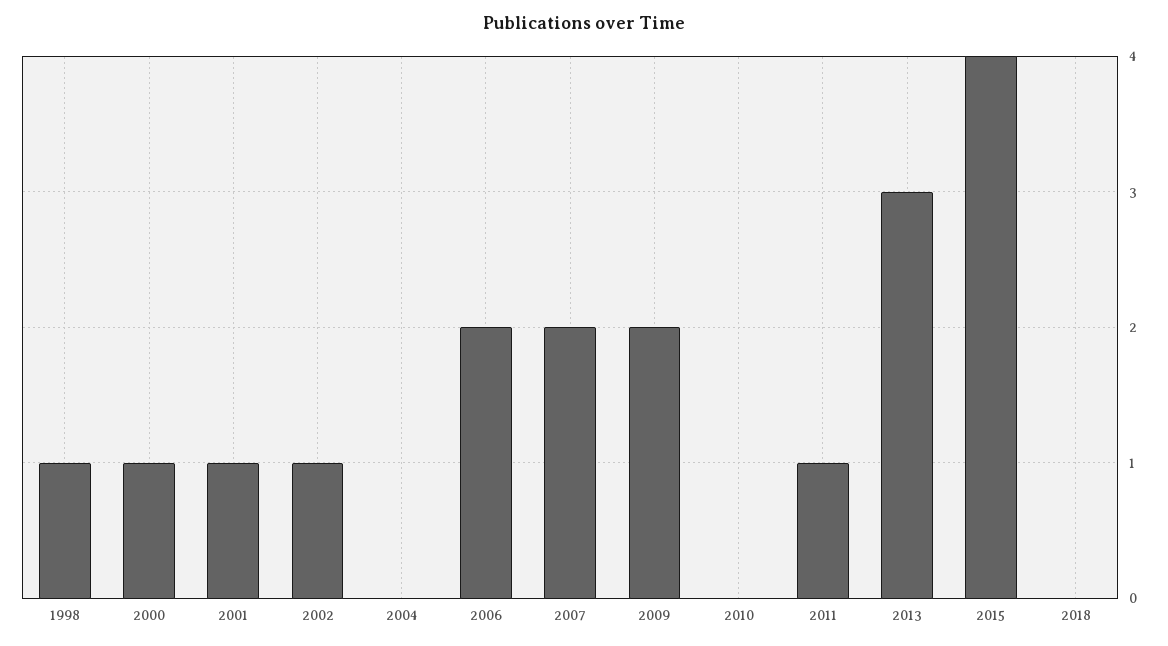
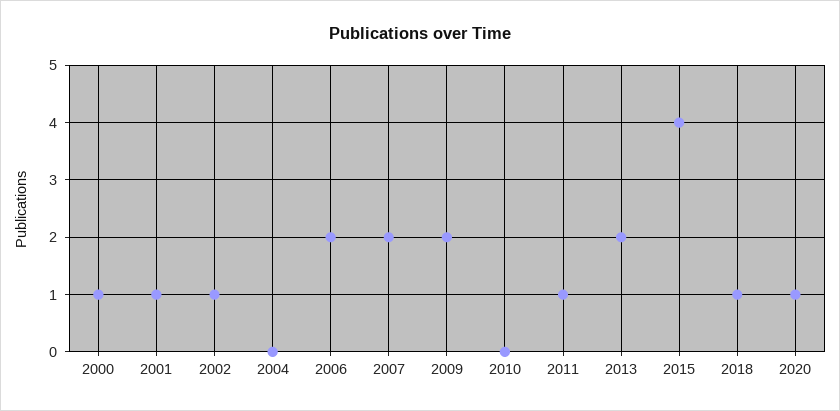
1998: 1 -> none
2013: 3 -> 2
2018: 0 -> 1
2020: none -> 1

